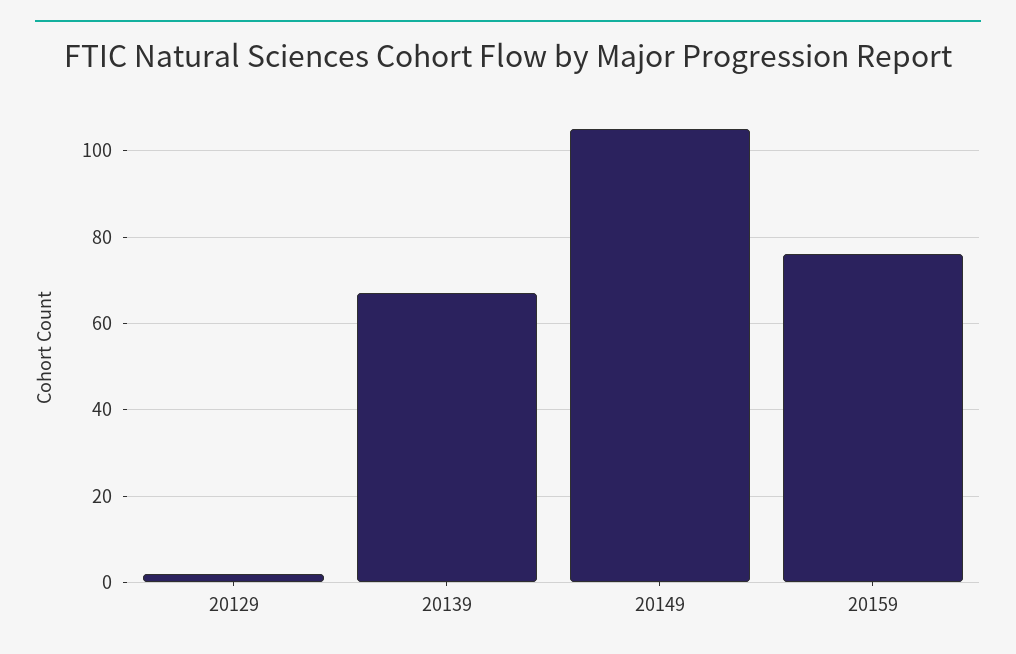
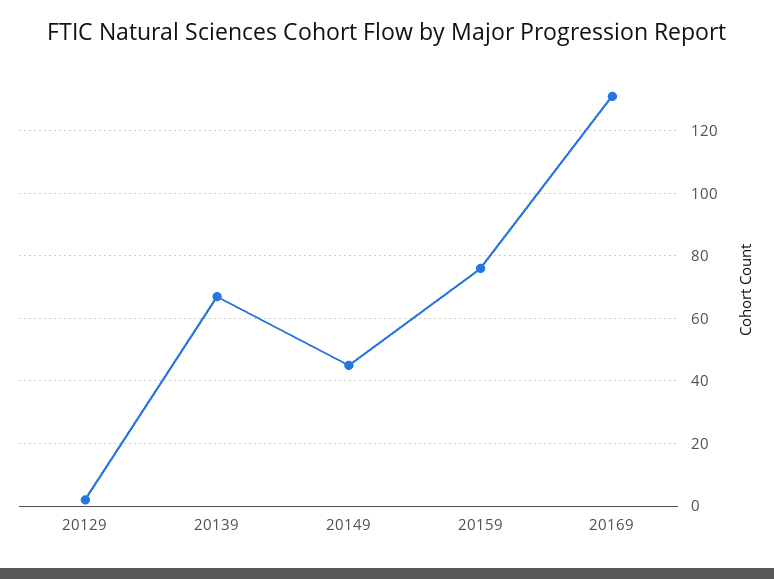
20149: 105 -> 45
20169: none -> 130

